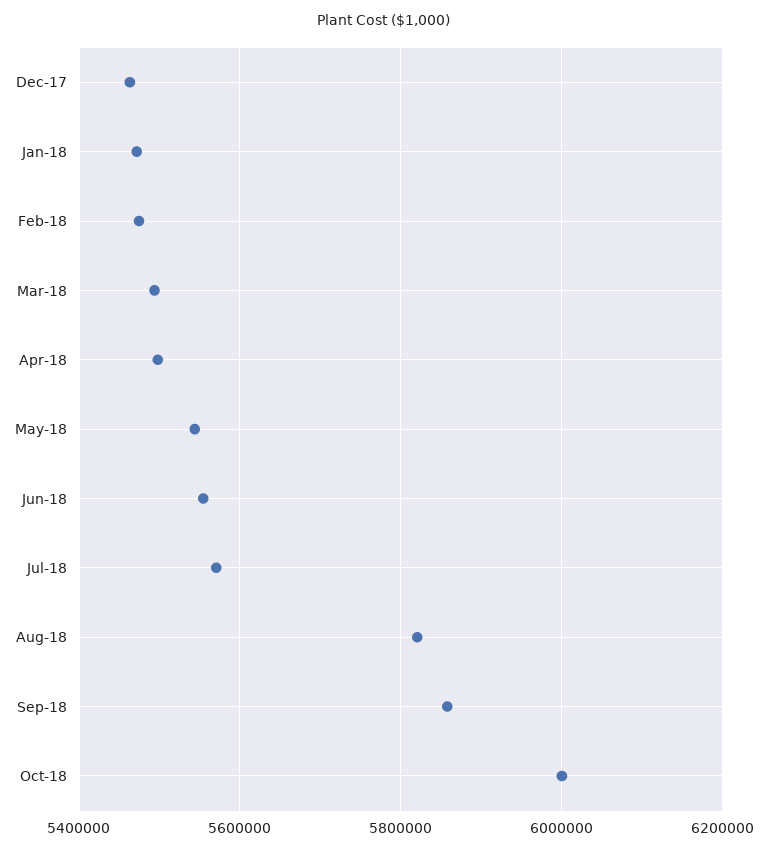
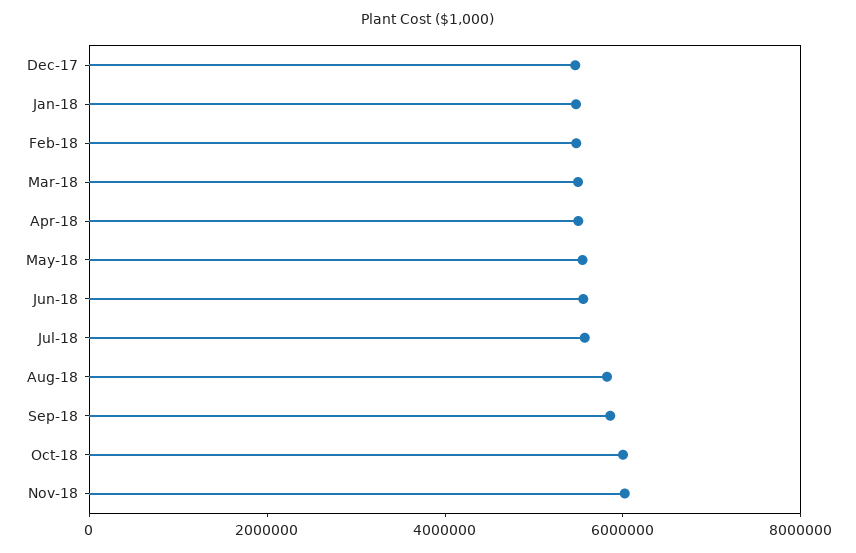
Nov-18: none -> 6000000

